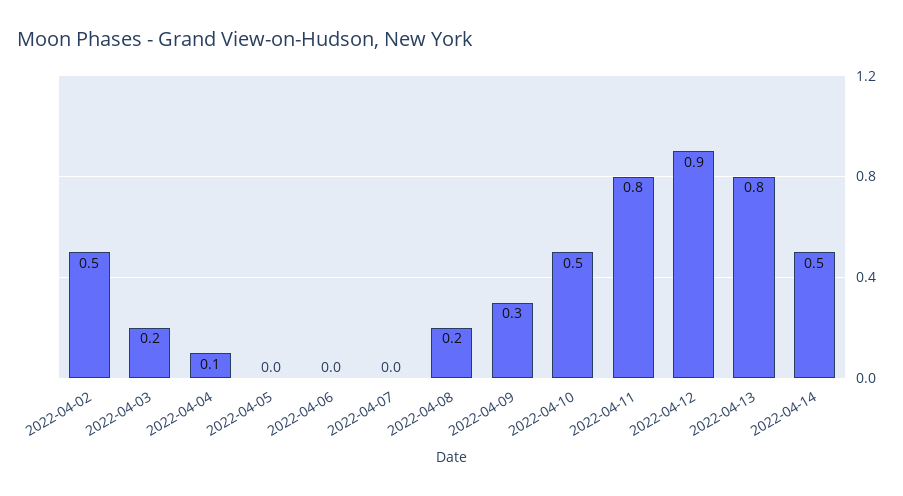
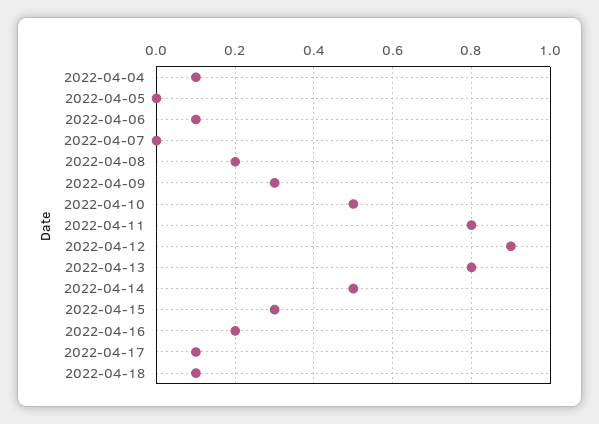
2022-04-02: 0.5 -> none
2022-04-03: 0.2 -> none
2022-04-06: 0 -> 0.1
2022-04-15: none -> 0.3
2022-04-16: none -> 0.2
2022-04-17: none -> 0.1
2022-04-18: none -> 0.1

